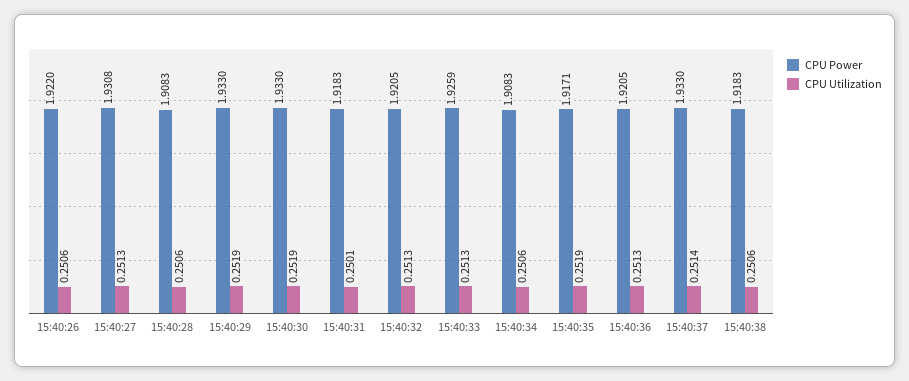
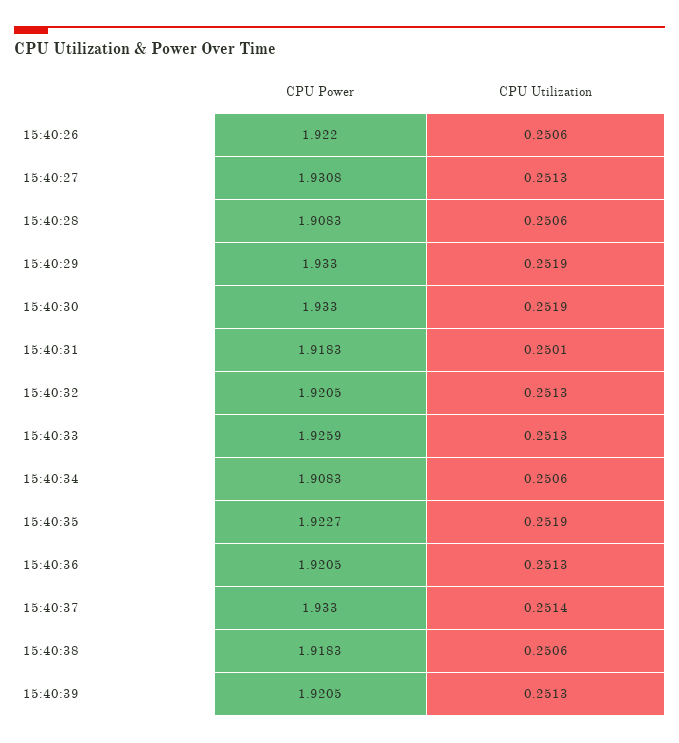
CPU Power, 15:40:35: 1.9171 -> 1.9227
CPU Power, 15:40:39: none -> 1.9205
CPU Utilization, 15:40:39: none -> 0.2513

